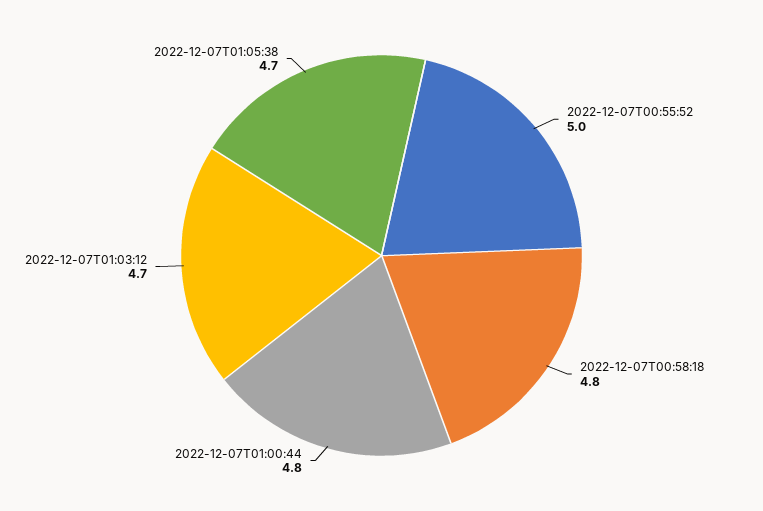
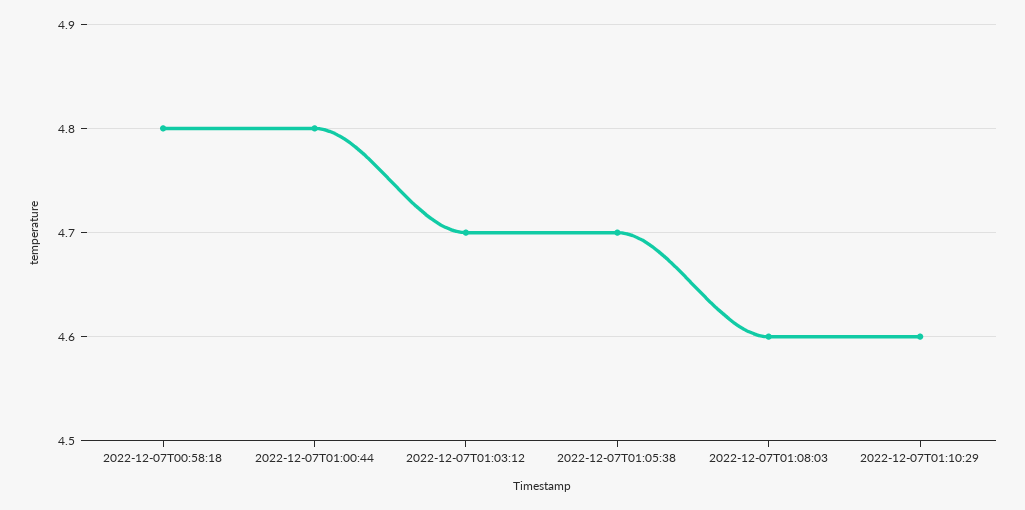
2022-12-07T00:55:52: 5 -> none
2022-12-07T01:08:03: none -> 4.6
2022-12-07T01:10:29: none -> 4.6

